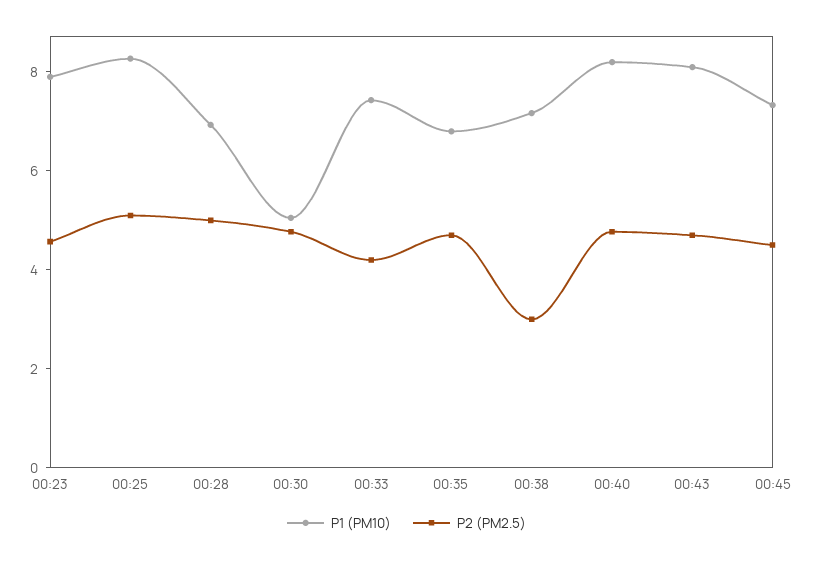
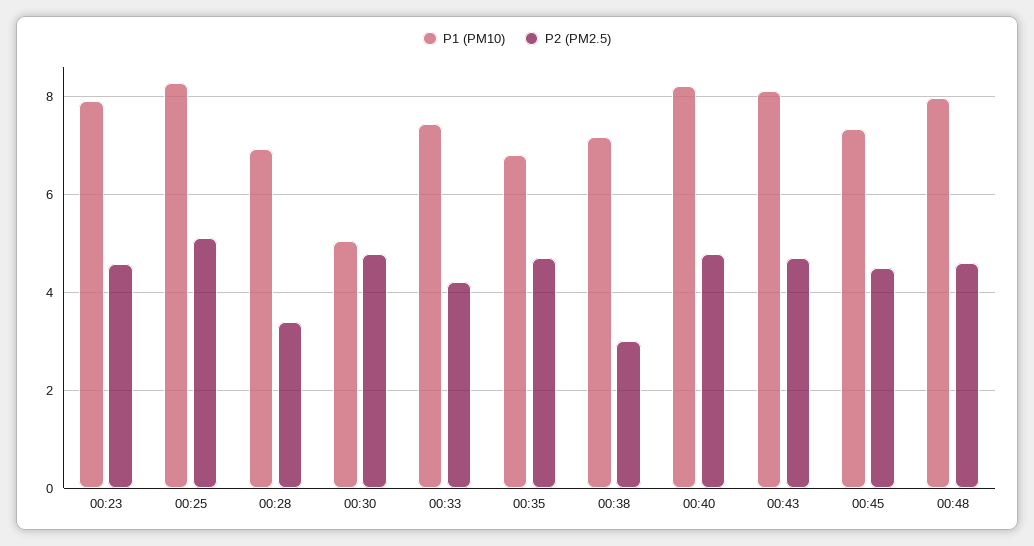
P2 (PM2.5), 00:28: 5 -> 3.4
P1 (PM10), 00:48: none -> 8
P2 (PM2.5), 00:48: none -> 4.6

